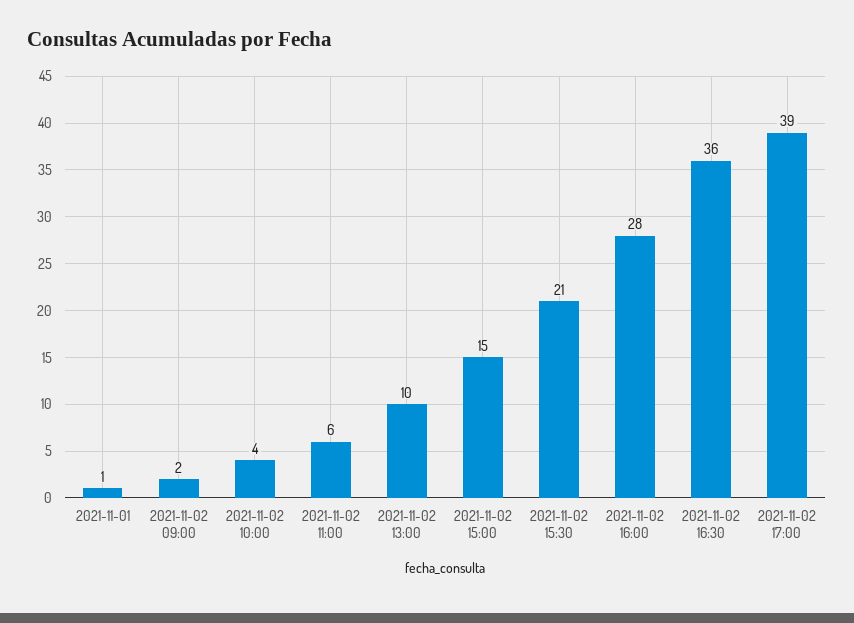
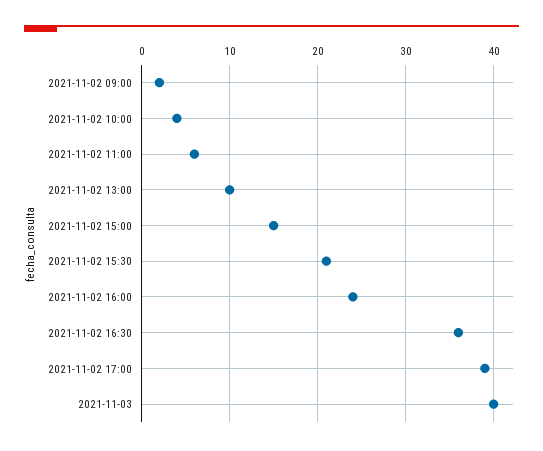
2021-11-01: 1 -> none
2021-11-02 16:00: 28 -> 24
2021-11-03: none -> 40

